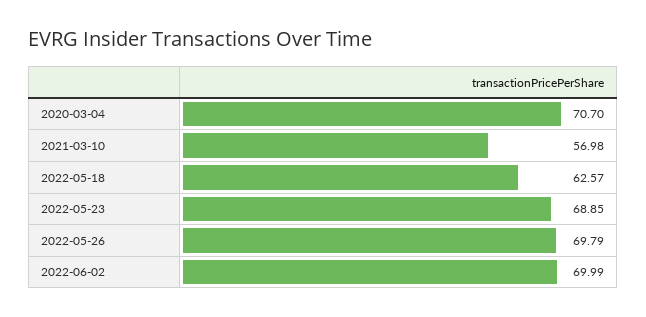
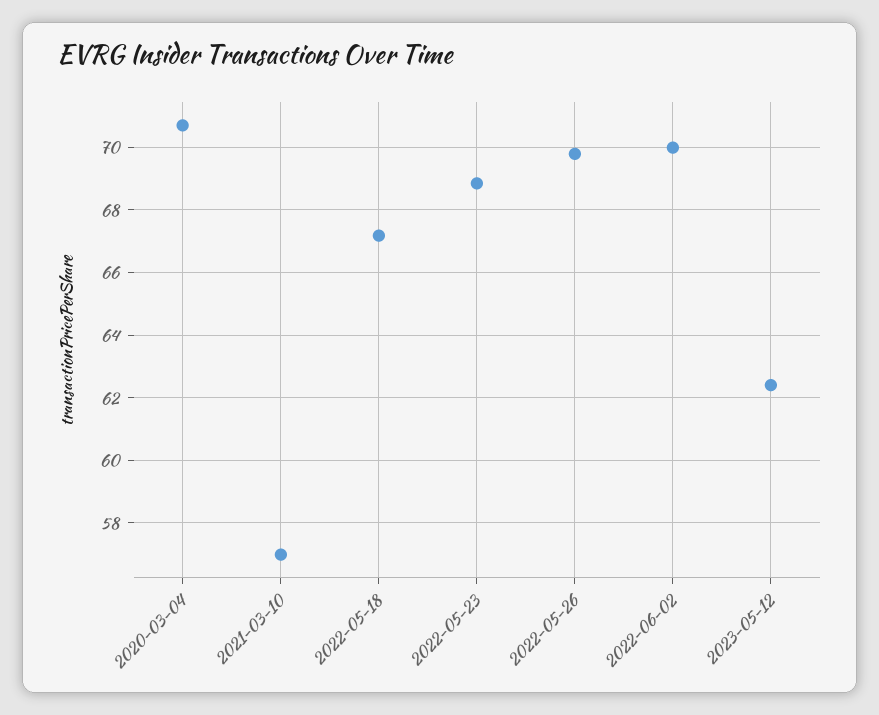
2022-05-18: 62.57 -> 67.2
2023-05-12: none -> 62.4

